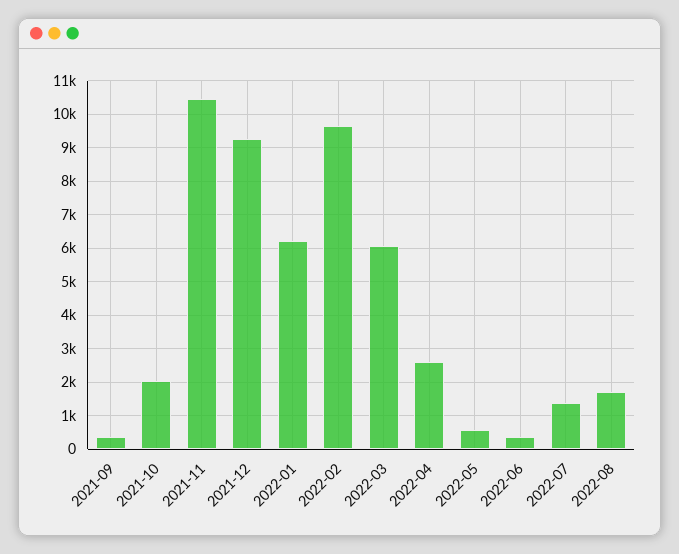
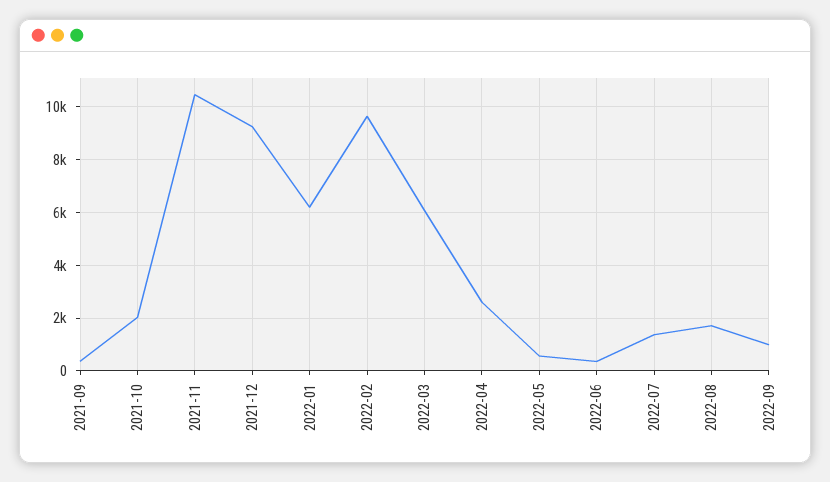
2022-09: none -> 1000

